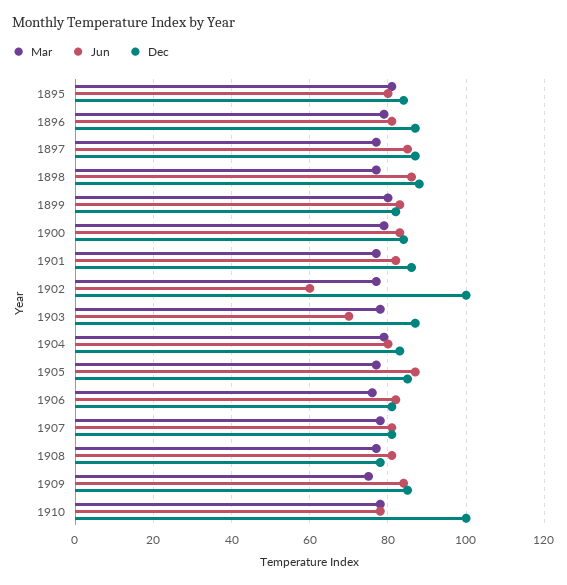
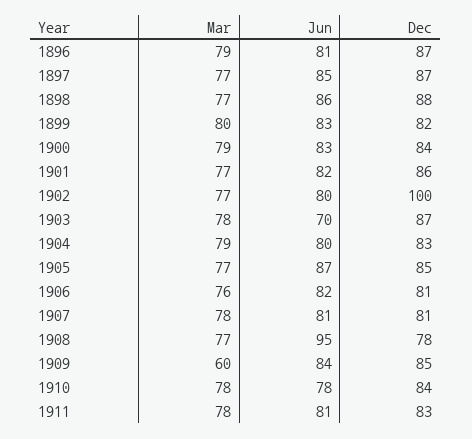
Mar, 1895: 80 -> none
Jun, 1895: 80 -> none
Dec, 1895: 85 -> none
Jun, 1902: 60 -> 80
Jun, 1908: 80 -> 95
Mar, 1909: 75 -> 60
Dec, 1910: 100 -> 84
Mar, 1911: none -> 78
Jun, 1911: none -> 81
Dec, 1911: none -> 83

